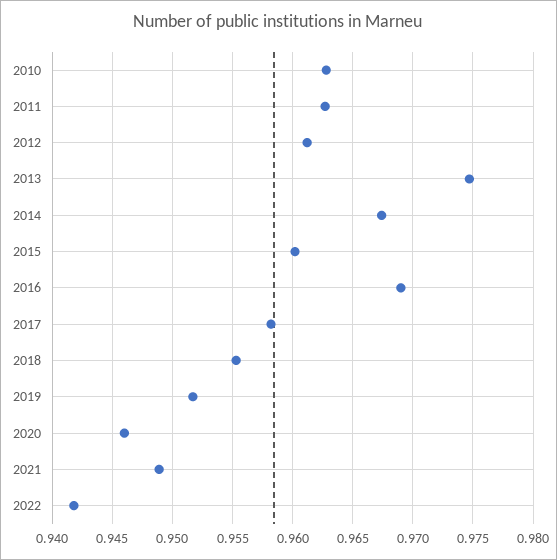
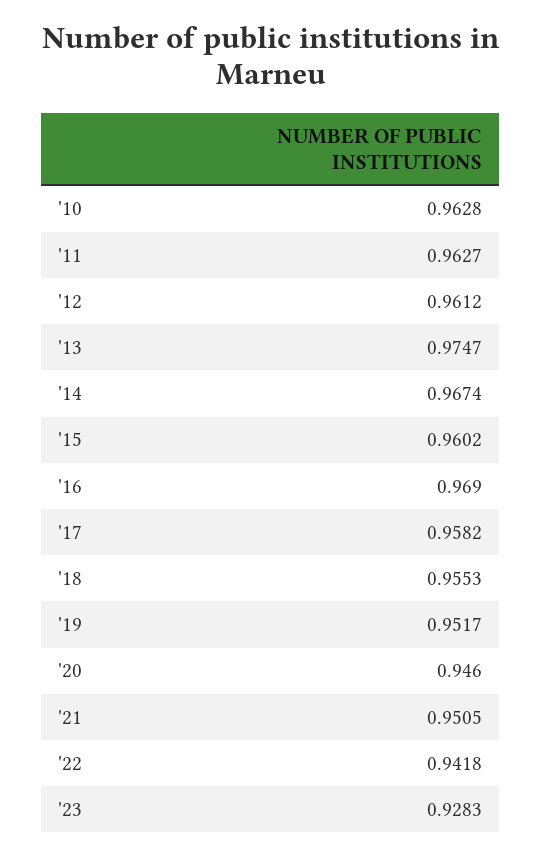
2021: 0.949 -> 0.9505
'23: none -> 0.9283

